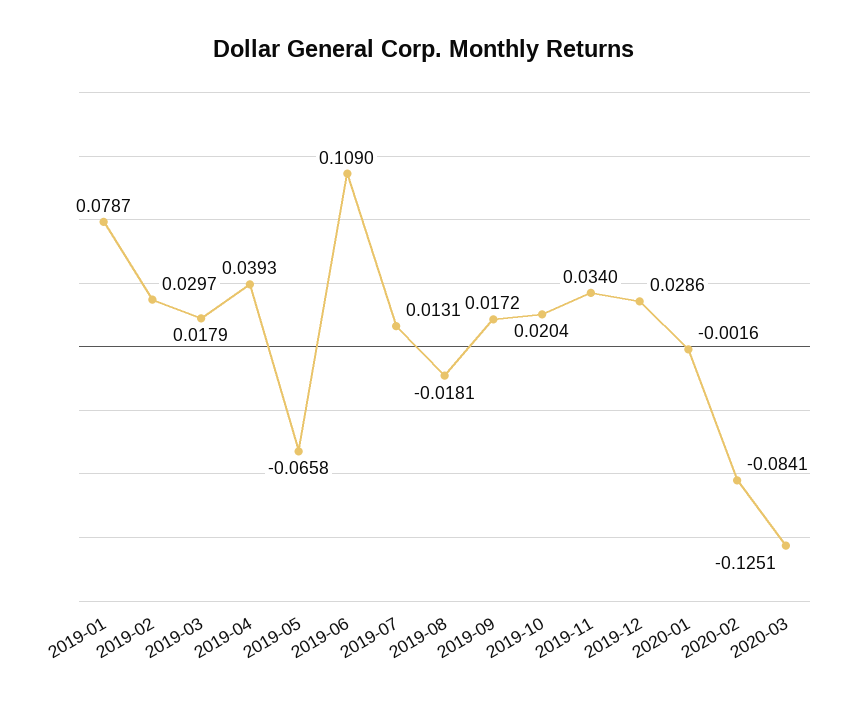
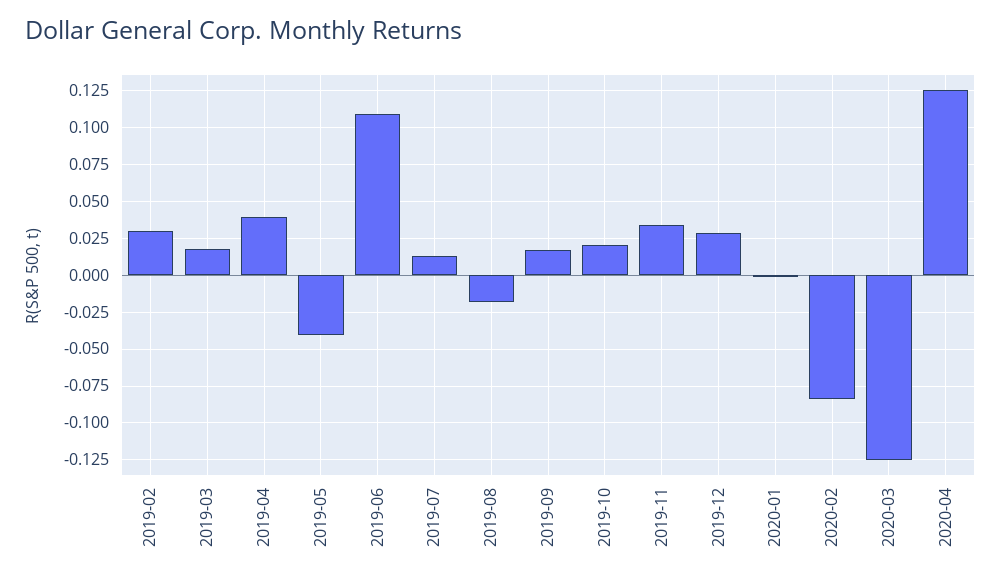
2019-01: 0.0787 -> none
2019-05: -0.0658 -> -0.04
2020-04: none -> 0.125

